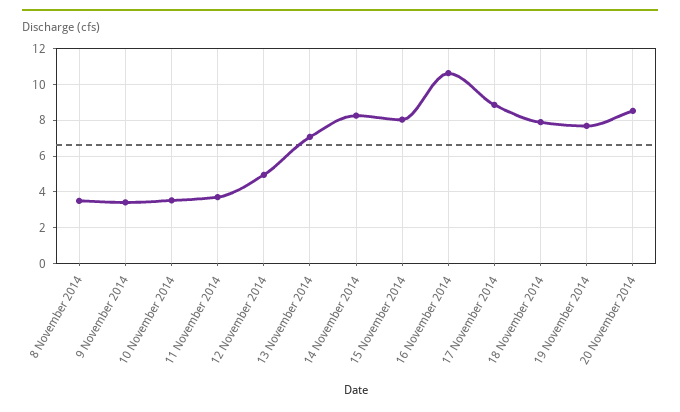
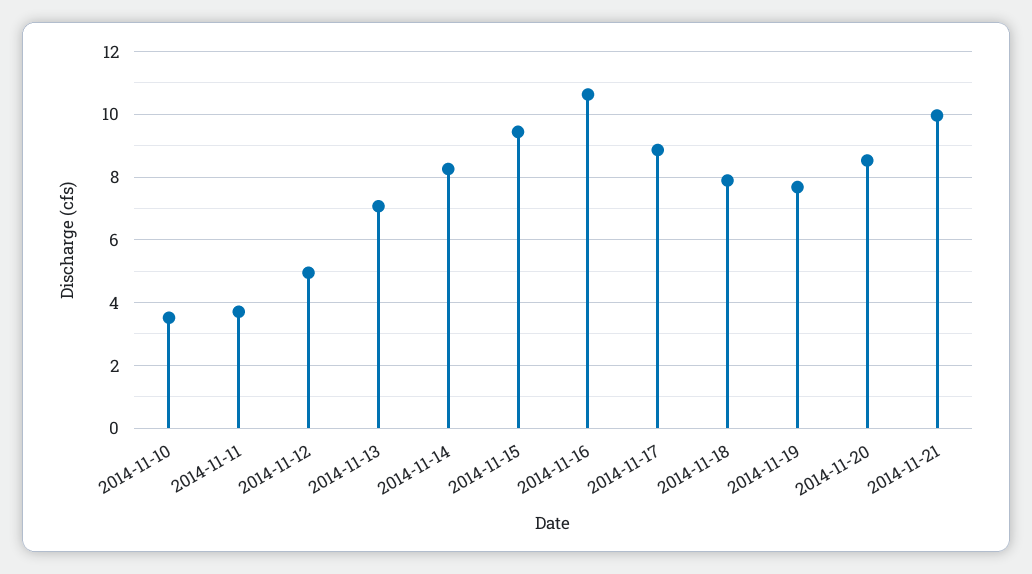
8 November 2014: 3.5 -> none
9 November 2014: 3.5 -> none
15 November 2014: 8 -> 9.4
2014-11-21: none -> 10

